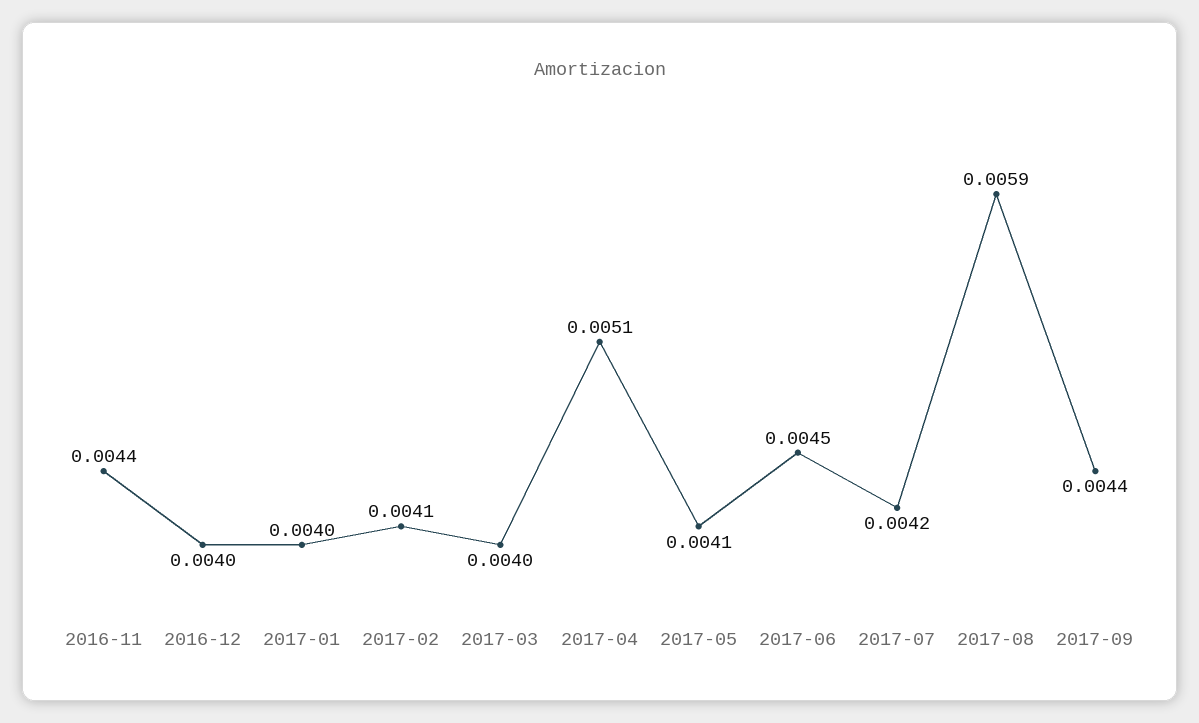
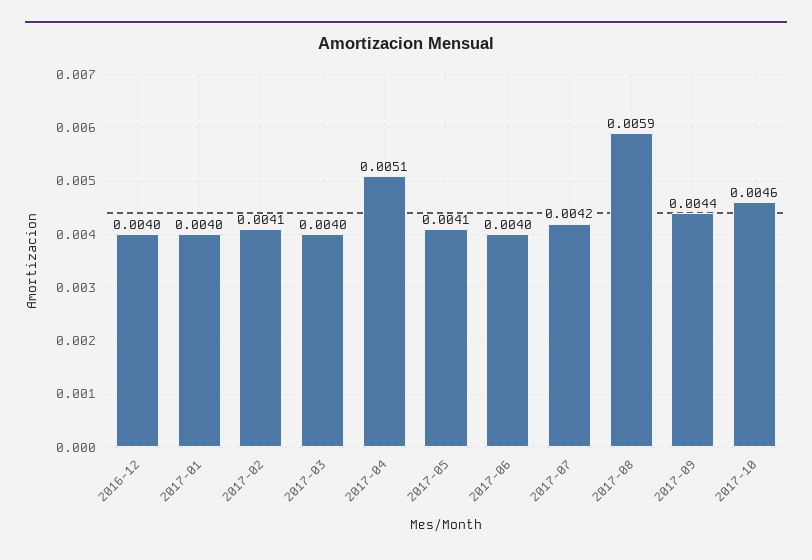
2016-11: 0.0044 -> none
2017-06: 0.0045 -> 0.004
2017-10: none -> 0.0046

